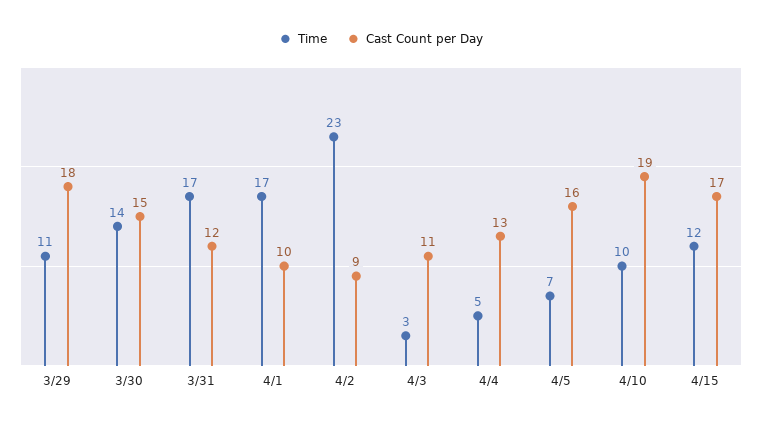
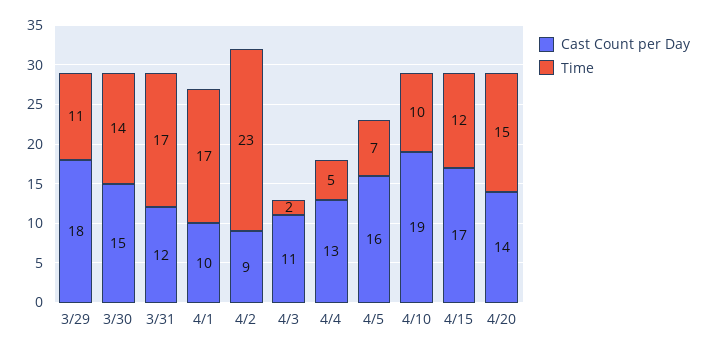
Time, 4/3: 3 -> 2
Cast Count per Day, 4/20: none -> 14
Time, 4/20: none -> 15

